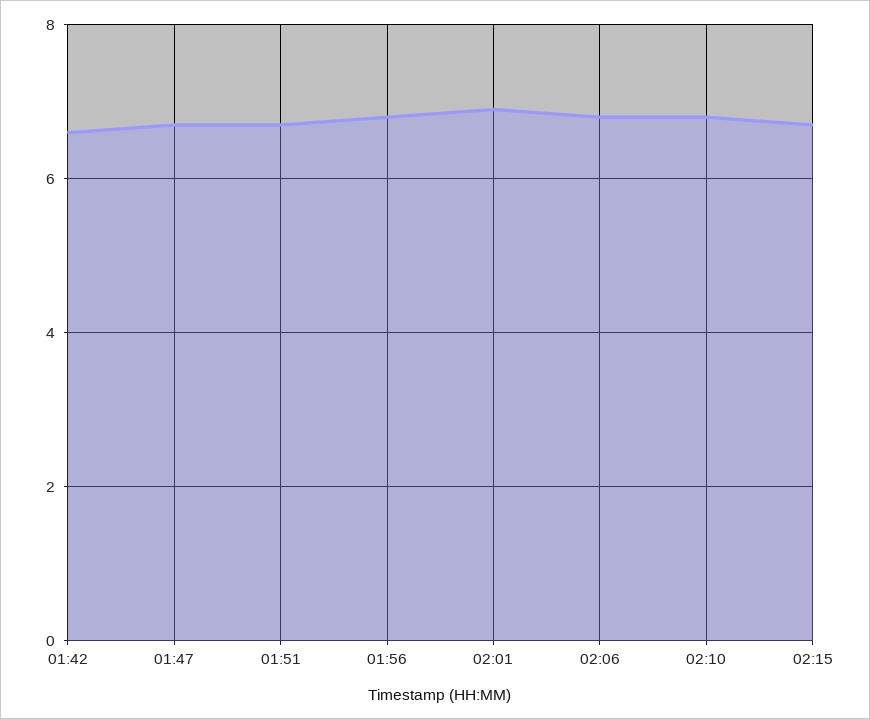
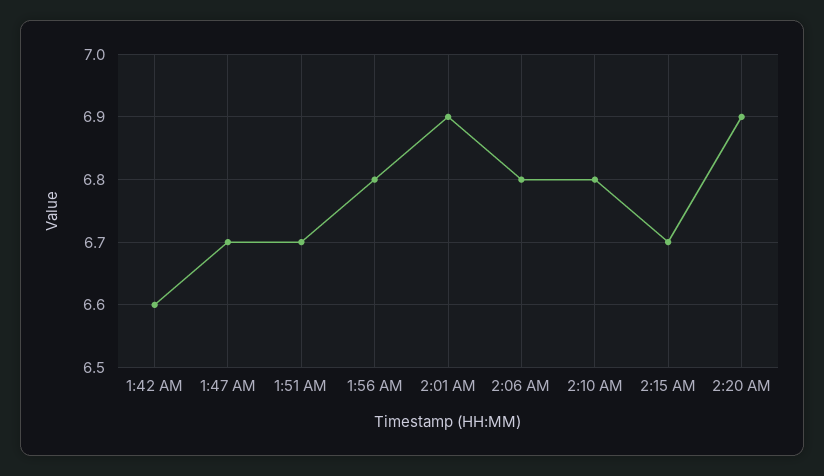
2:20 AM: none -> 6.9

